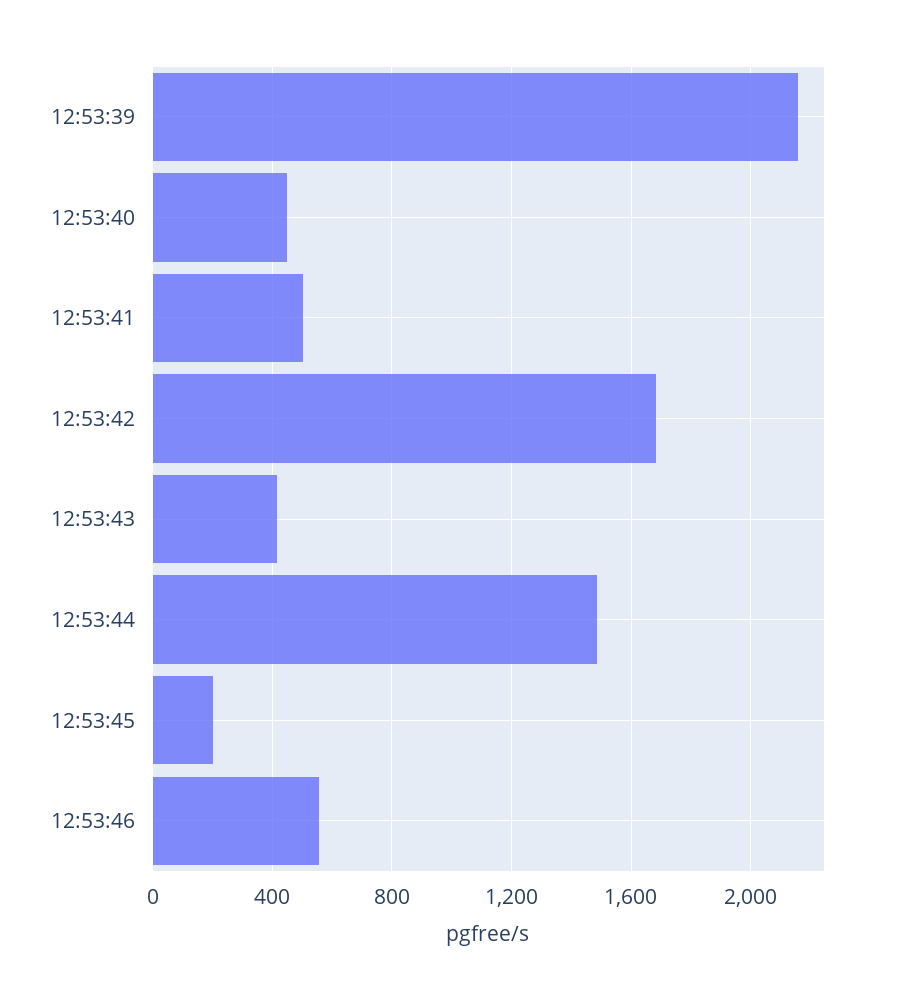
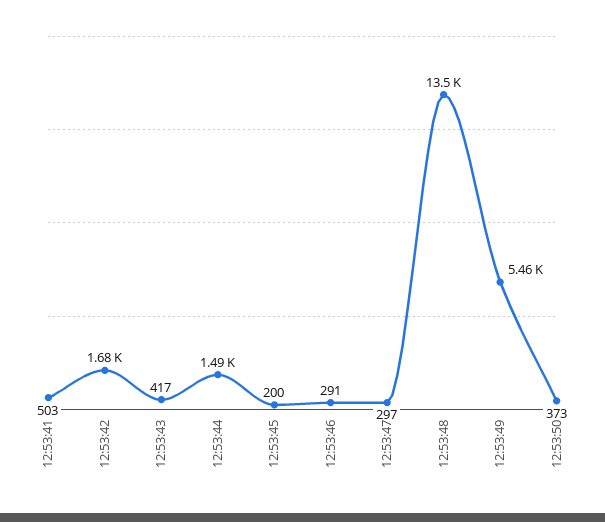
12:53:39: 2150 -> none
12:53:40: 450 -> none
12:53:46: 550 -> 291
12:53:47: none -> 297
12:53:48: none -> 13500
12:53:49: none -> 5460
12:53:50: none -> 373

